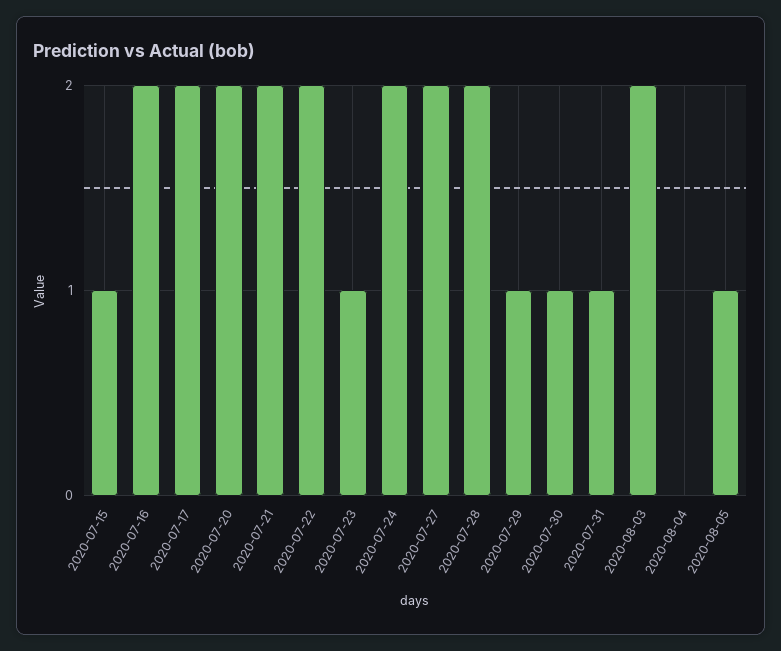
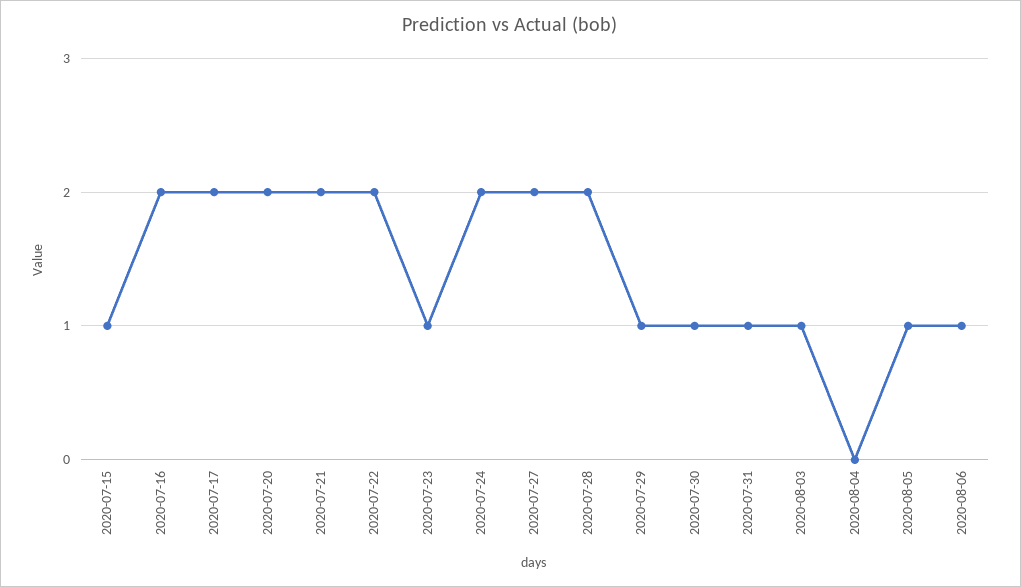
2020-08-03: 2 -> 1
2020-08-06: none -> 1

